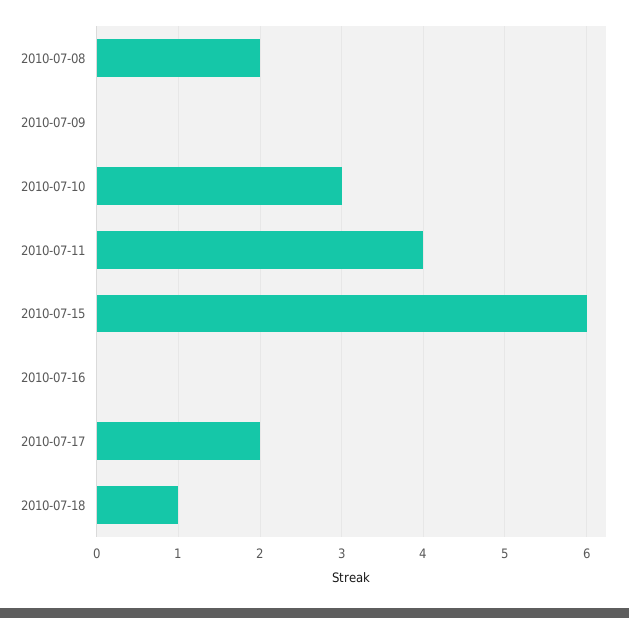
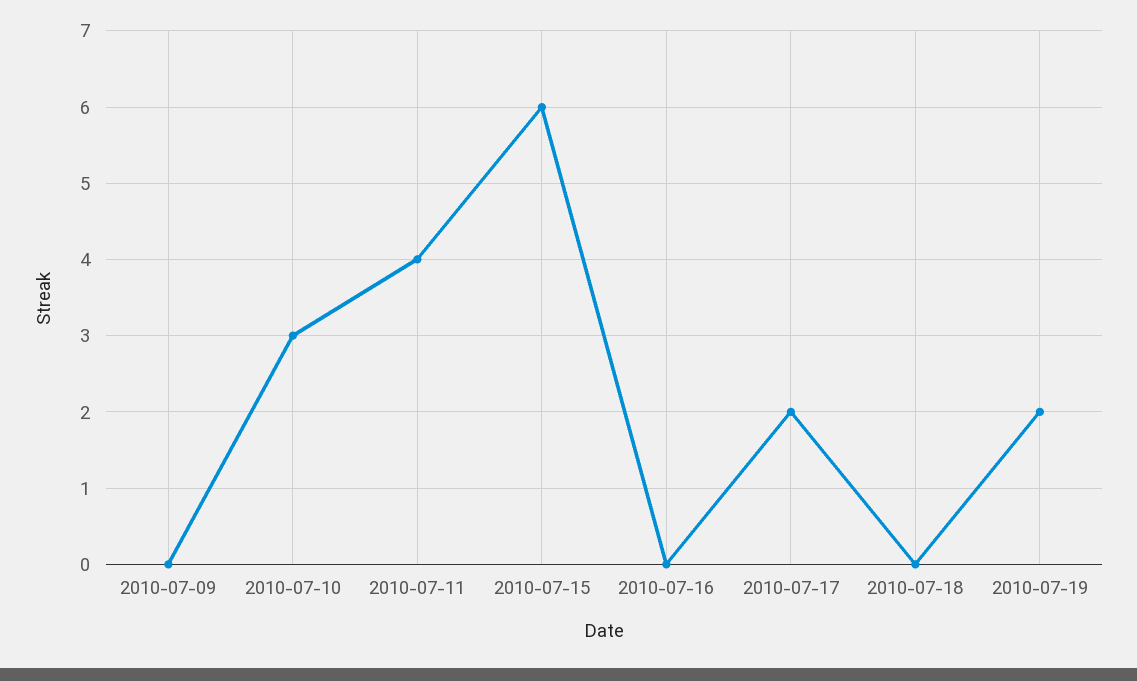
2010-07-08: 2 -> none
2010-07-18: 1 -> 0
2010-07-19: none -> 2

